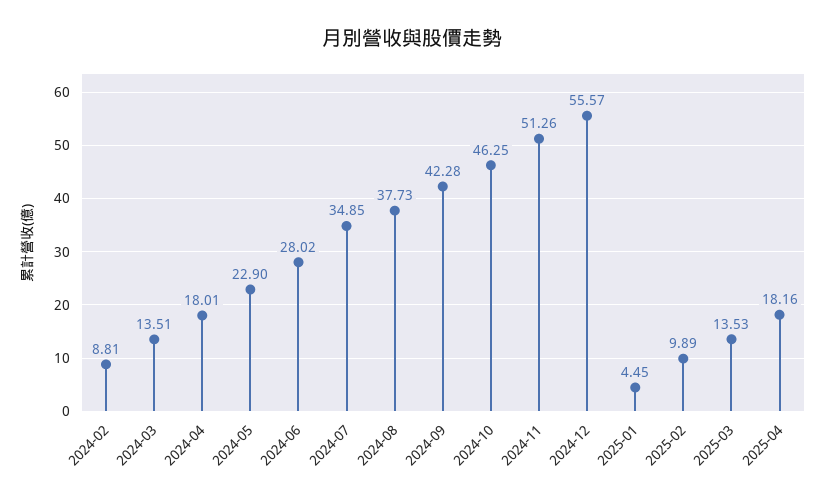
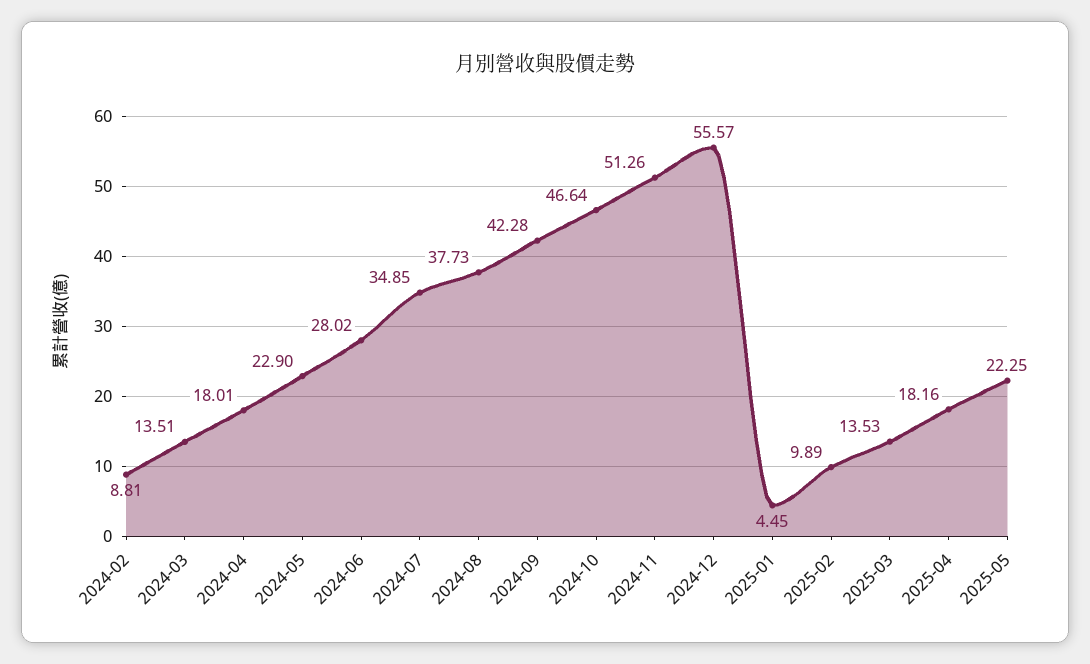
2024-10: 46.25 -> 46.64
2025-05: none -> 22.25

